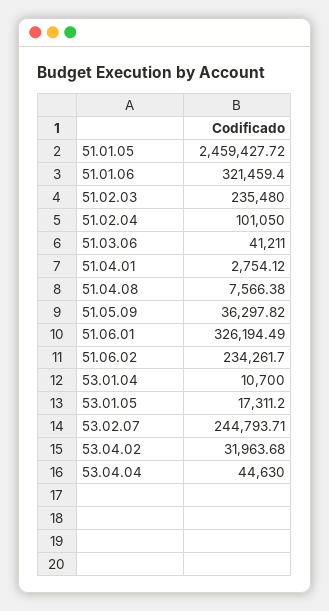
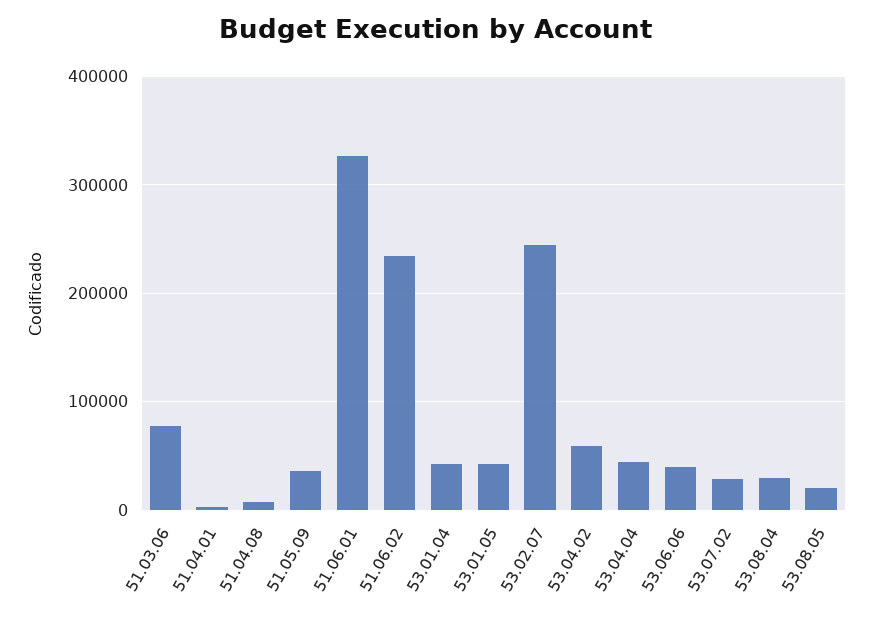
51.01.05: 2459427.72 -> none
51.01.06: 321459.4 -> none
51.02.03: 235480 -> none
51.02.04: 101050 -> none
51.03.06: 41211 -> 80000
53.01.04: 10700 -> 40000
53.01.05: 17311.2 -> 40000
53.04.02: 31963.68 -> 60000
53.06.06: none -> 40000
53.07.02: none -> 30000
53.08.04: none -> 30000
53.08.05: none -> 20000

